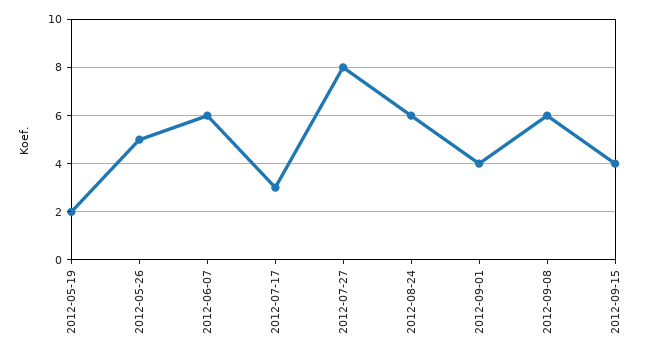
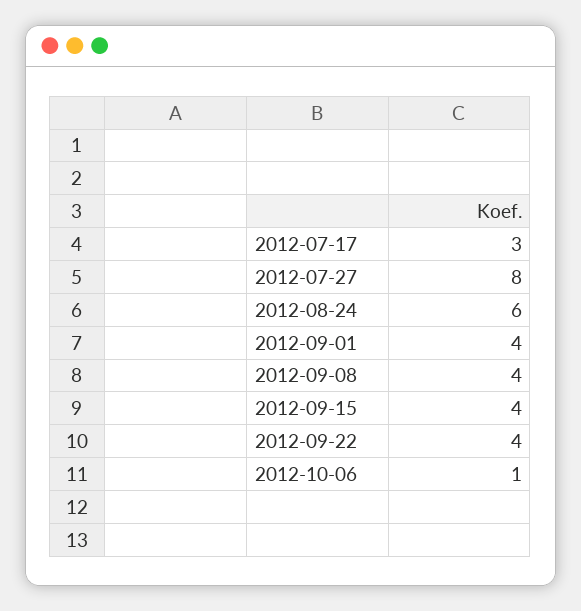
2012-05-19: 2 -> none
2012-05-26: 5 -> none
2012-06-07: 6 -> none
2012-09-08: 6 -> 4
2012-09-22: none -> 4
2012-10-06: none -> 1

